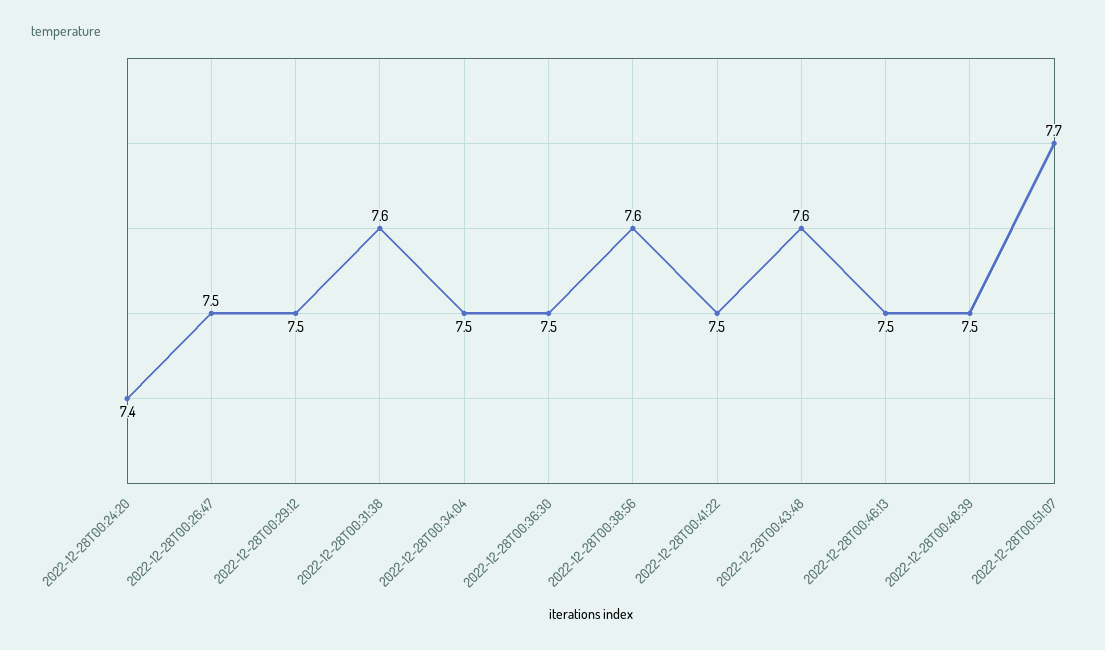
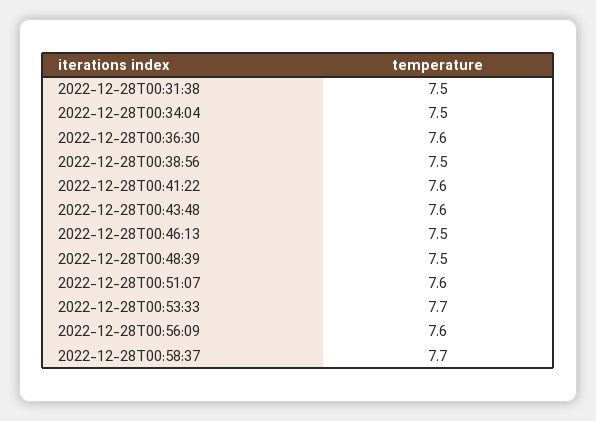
2022-12-28T00:24:20: 7.4 -> none
2022-12-28T00:26:47: 7.5 -> none
2022-12-28T00:29:12: 7.5 -> none
2022-12-28T00:31:38: 7.6 -> 7.5
2022-12-28T00:36:30: 7.5 -> 7.6
2022-12-28T00:38:56: 7.6 -> 7.5
2022-12-28T00:41:22: 7.5 -> 7.6
2022-12-28T00:51:07: 7.7 -> 7.6
2022-12-28T00:53:33: none -> 7.7
2022-12-28T00:56:09: none -> 7.6
2022-12-28T00:58:37: none -> 7.7

